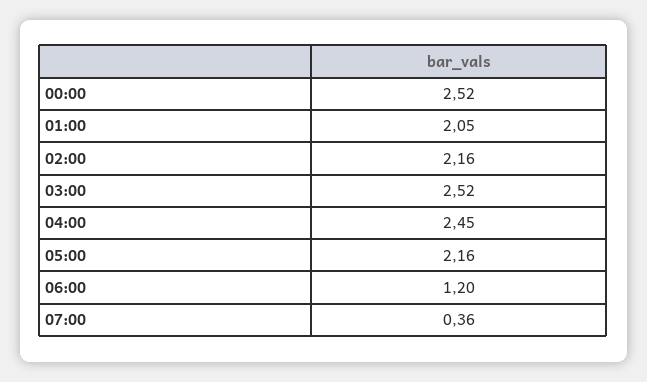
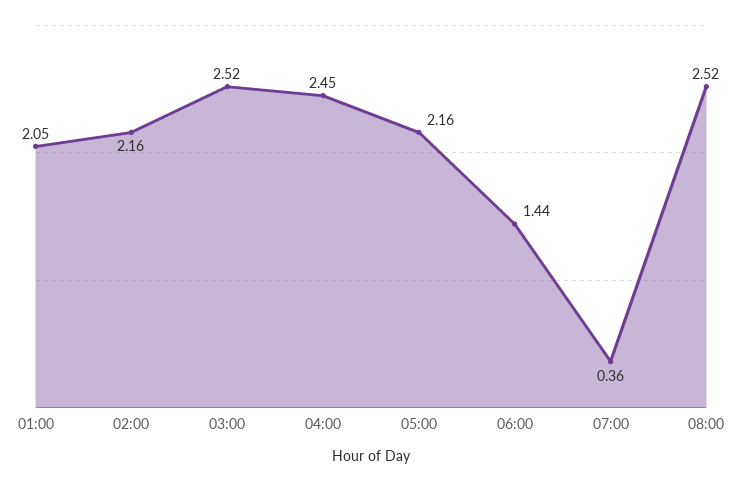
00:00: 2.52 -> none
06:00: 1.2 -> 1.44
08:00: none -> 2.52

